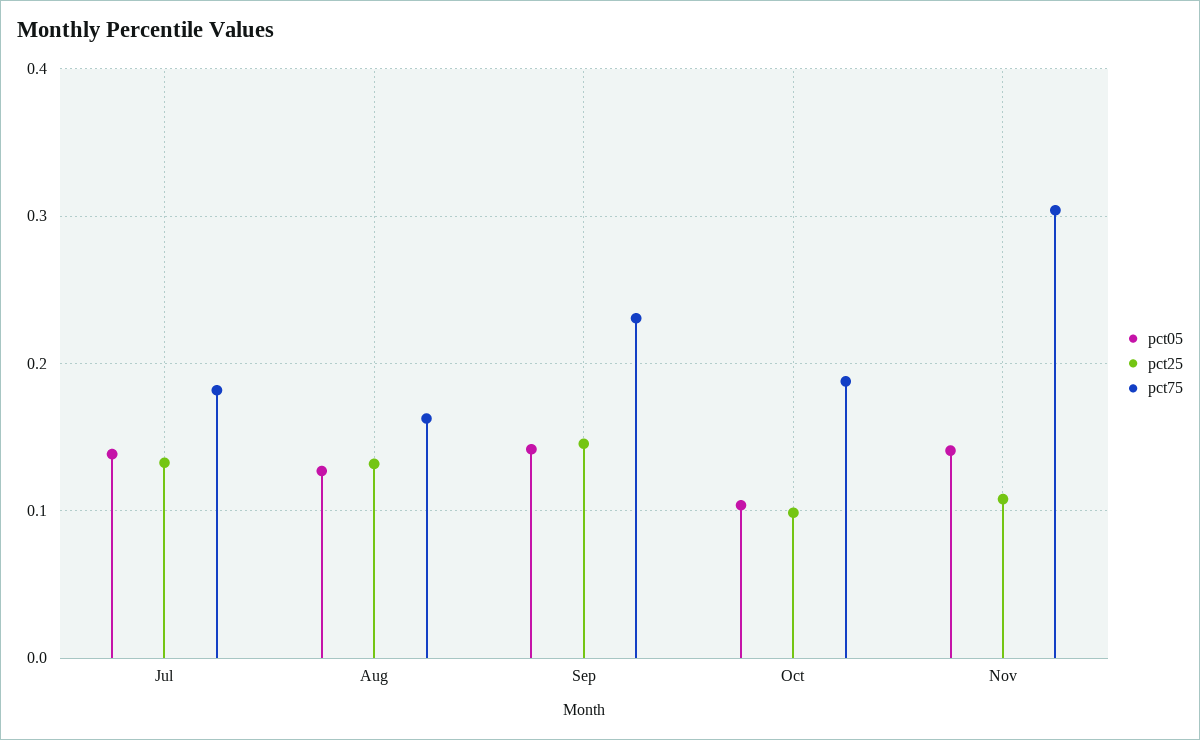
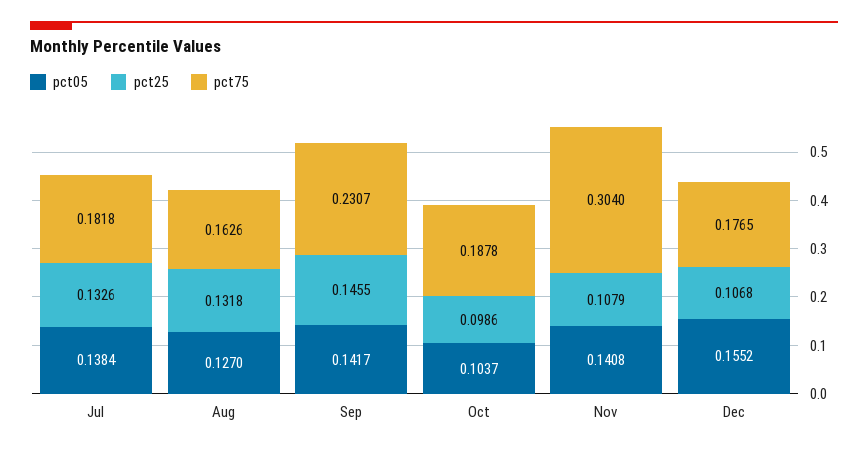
pct05, Dec: none -> 0.1552
pct25, Dec: none -> 0.1068
pct75, Dec: none -> 0.1765

